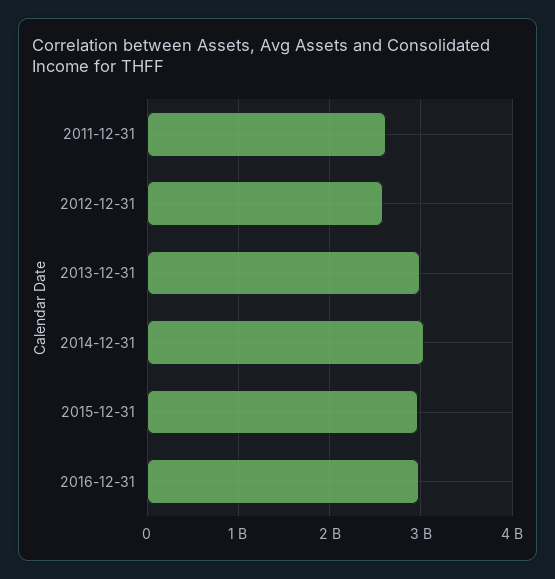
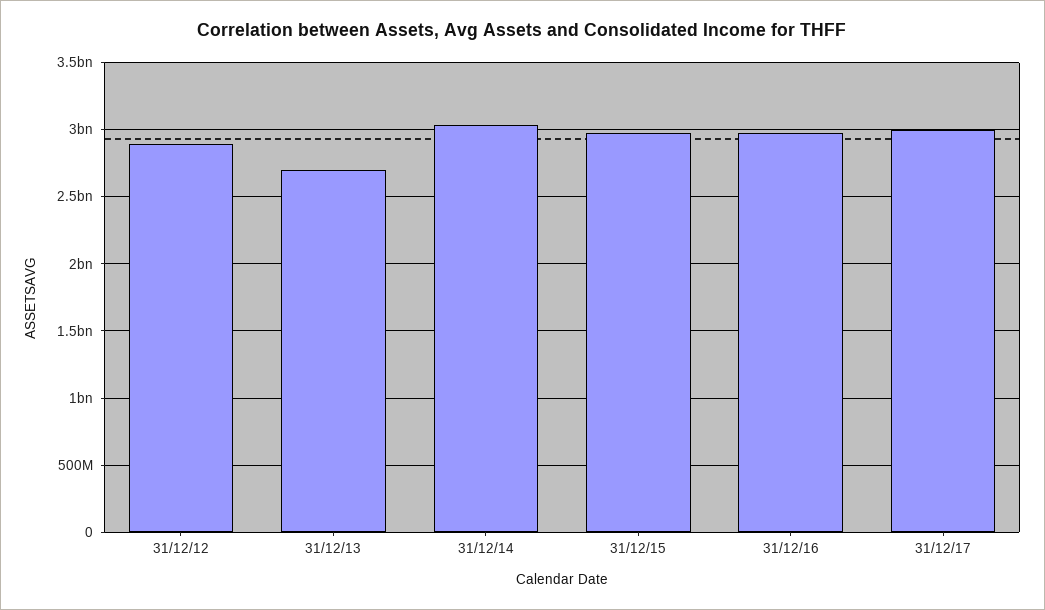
2011-12-31: 2600000000 -> none
2012-12-31: 2600000000 -> 2900000000
2013-12-31: 3000000000 -> 2700000000
31/12/17: none -> 3000000000

